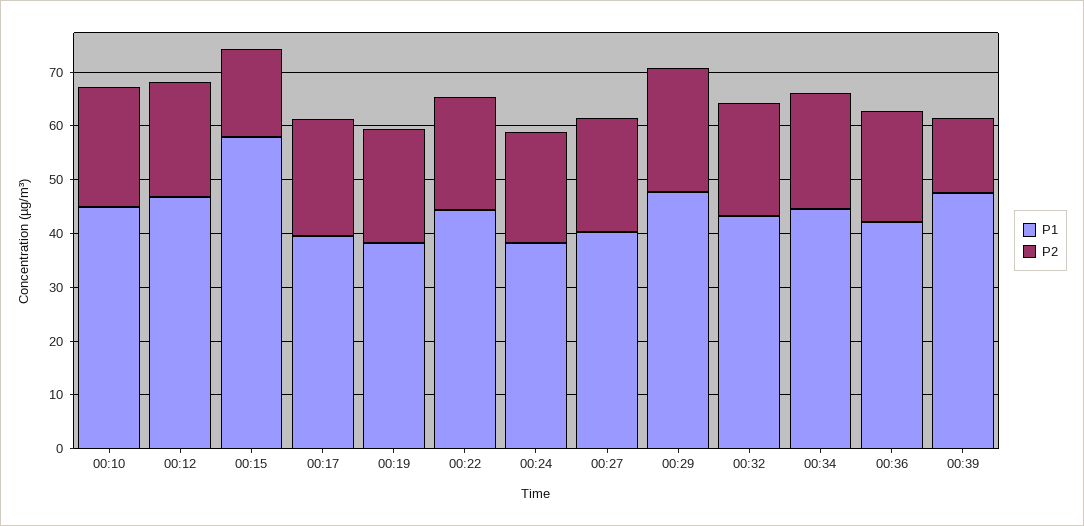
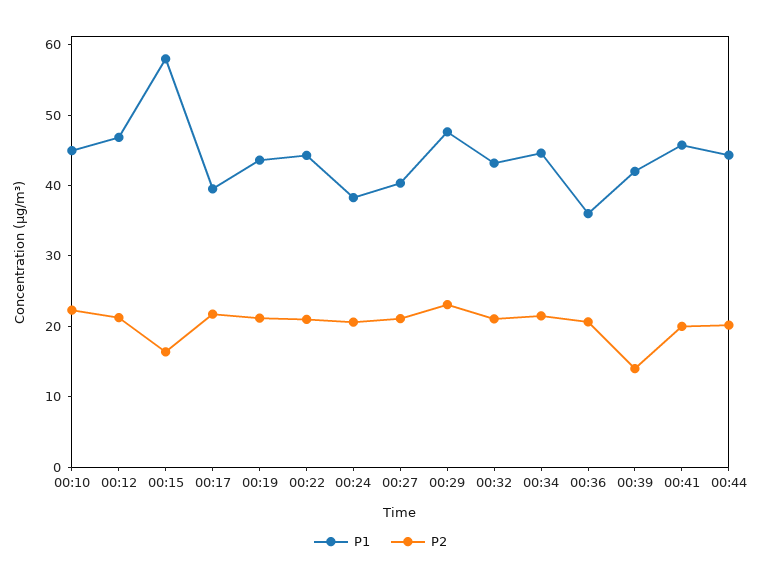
P1, 00:19: 38 -> 44
P1, 00:36: 42 -> 36
P1, 00:39: 48 -> 42
P1, 00:41: none -> 46
P2, 00:41: none -> 20
P1, 00:44: none -> 44
P2, 00:44: none -> 20

